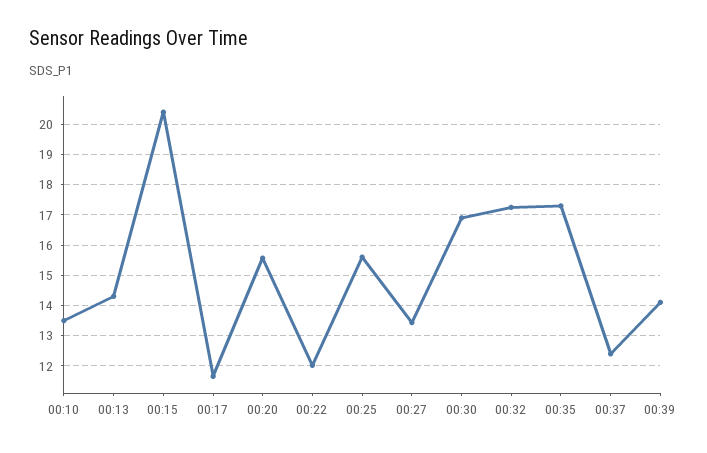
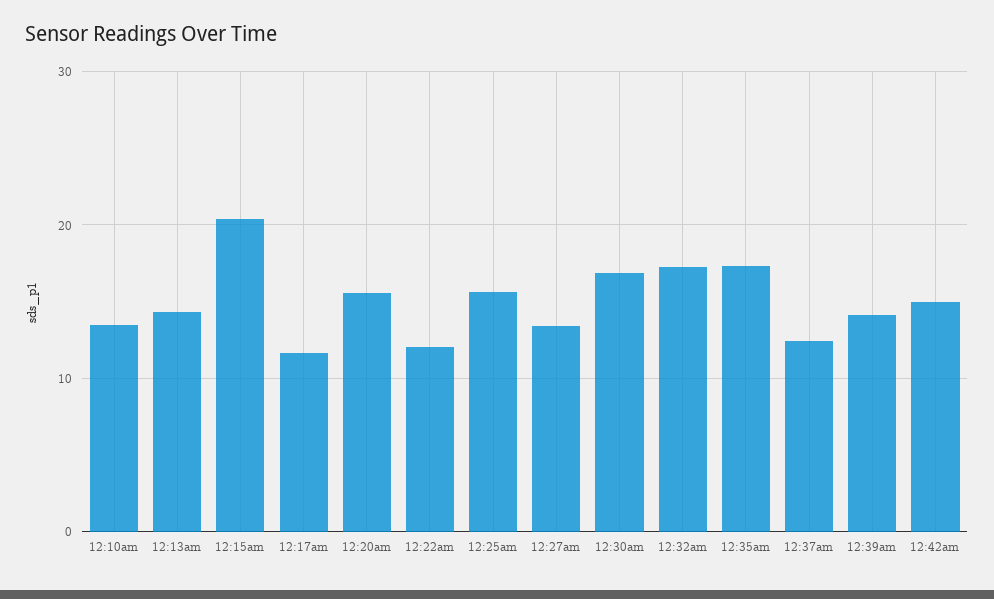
12:42am: none -> 15

